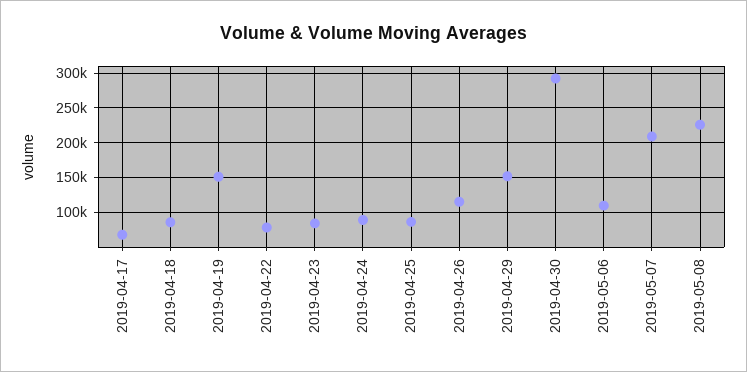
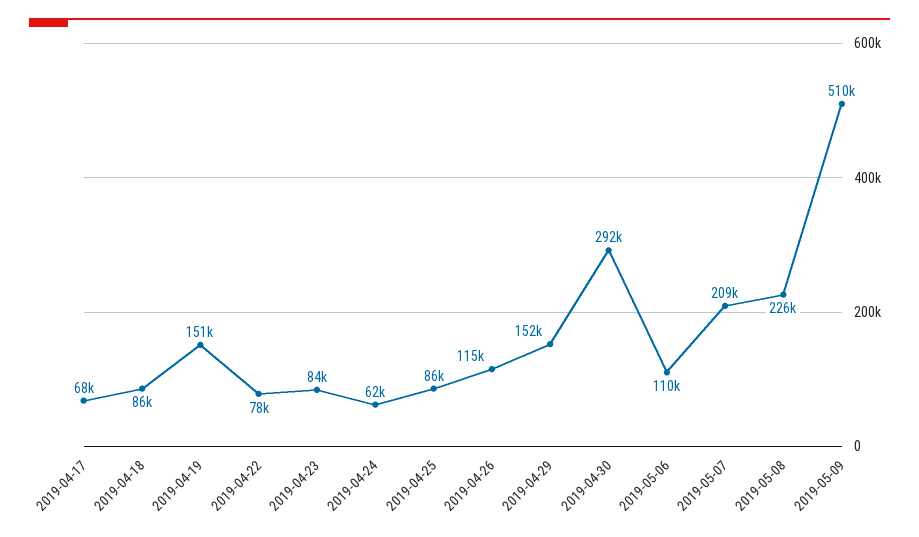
2019-04-24: 90000 -> 62000
2019-05-09: none -> 510000

